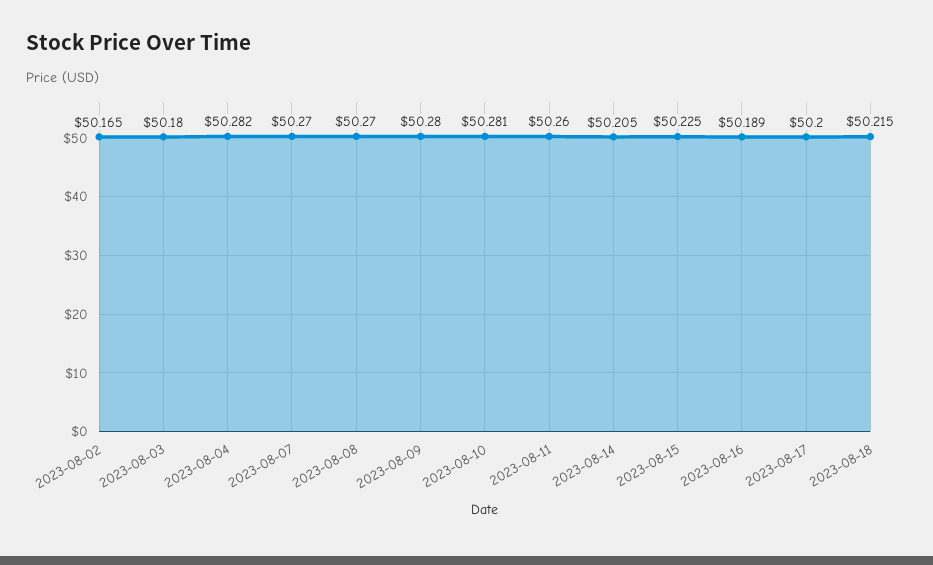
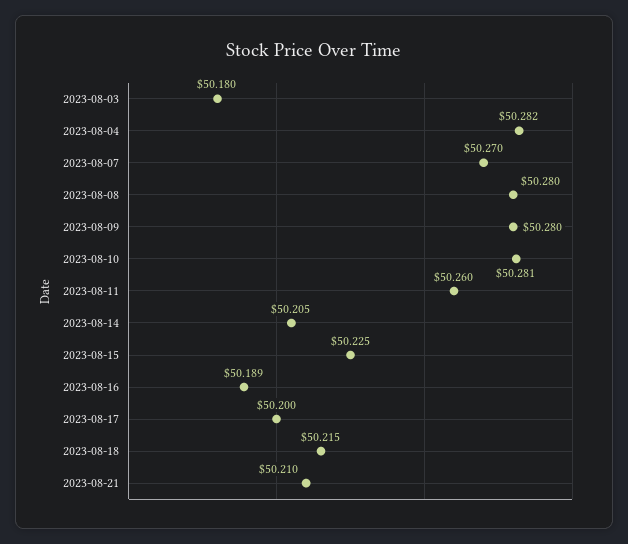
2023-08-02: 50.165 -> none
2023-08-08: 50.27 -> 50.28
2023-08-21: none -> 50.21

